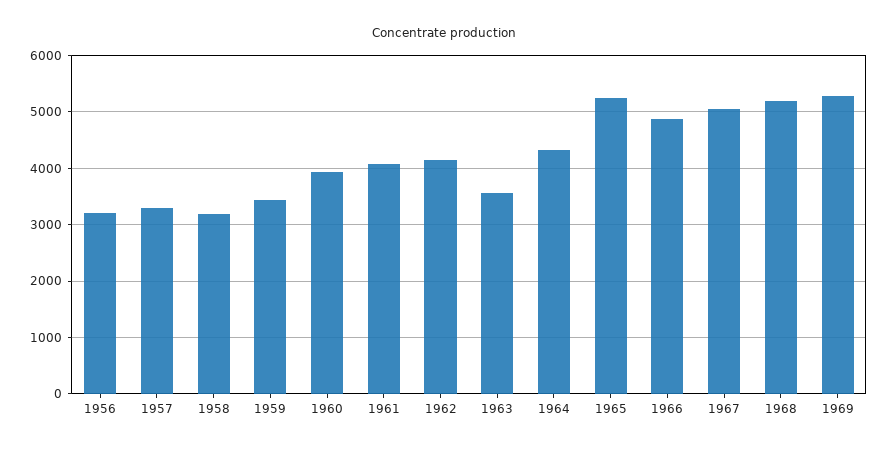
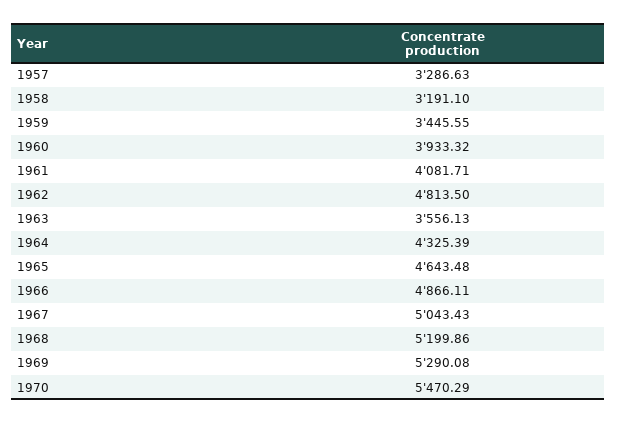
1956: 3200 -> none
1962: 4200 -> 4813.5
1965: 5200 -> 4643.48
1970: none -> 5470.29

